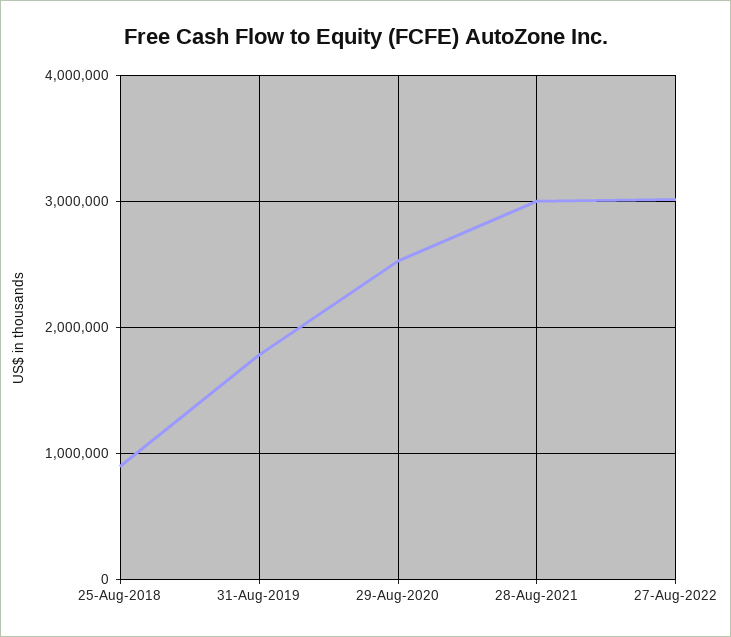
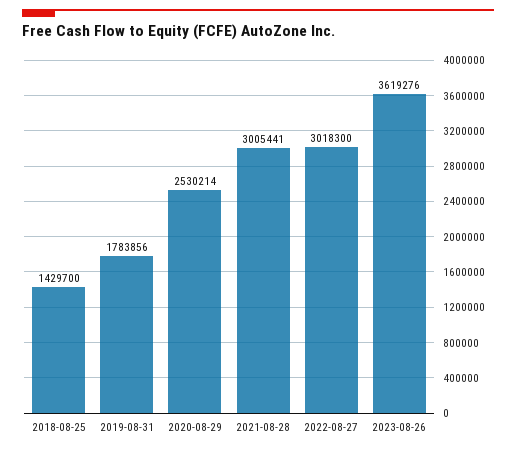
25-Aug-2018: 900000 -> 1429700
2023-08-26: none -> 3619276

